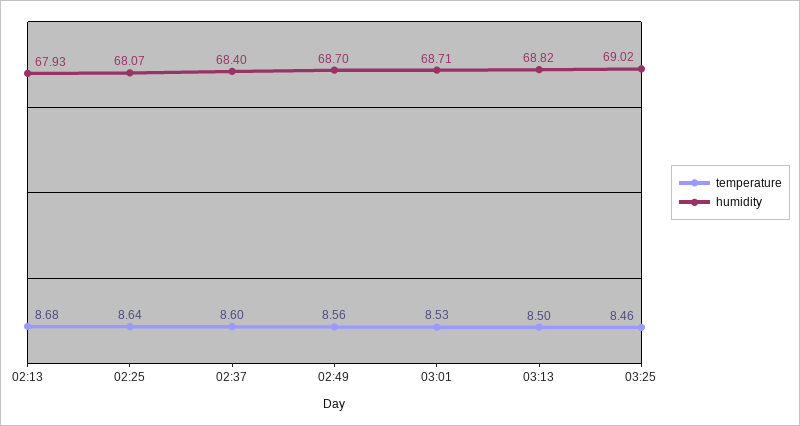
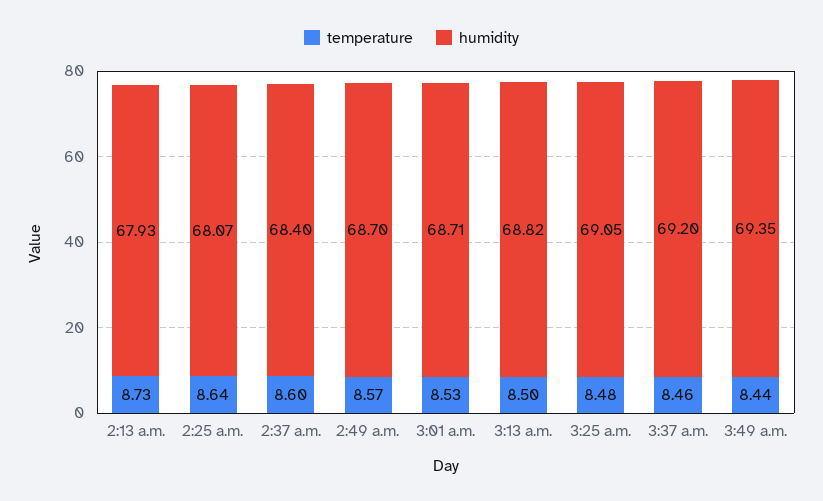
temperature, 02:13: 8.68 -> 8.73
temperature, 02:49: 8.56 -> 8.57
temperature, 03:25: 8.46 -> 8.48
humidity, 03:25: 69.02 -> 69.05
temperature, 3:37 a.m.: none -> 8.46
humidity, 3:37 a.m.: none -> 69.2
temperature, 3:49 a.m.: none -> 8.44
humidity, 3:49 a.m.: none -> 69.35

